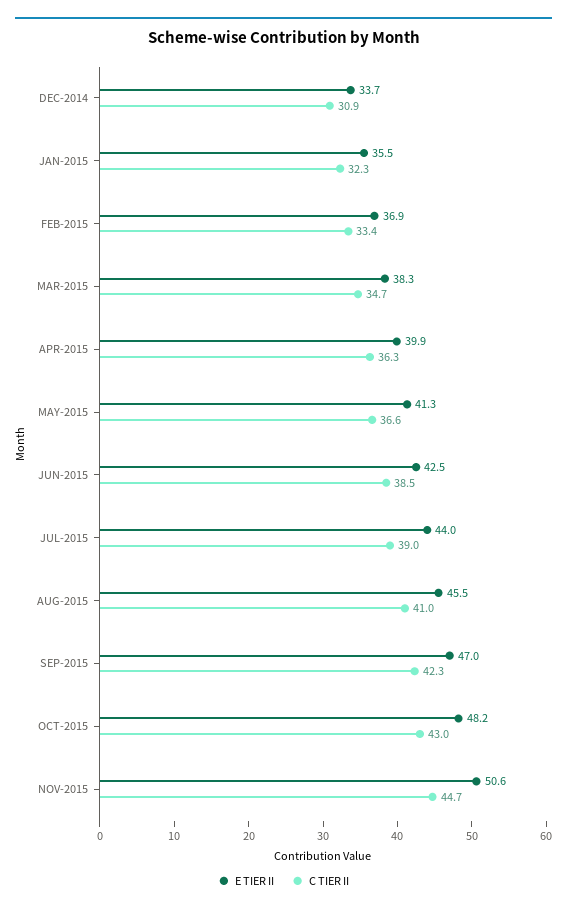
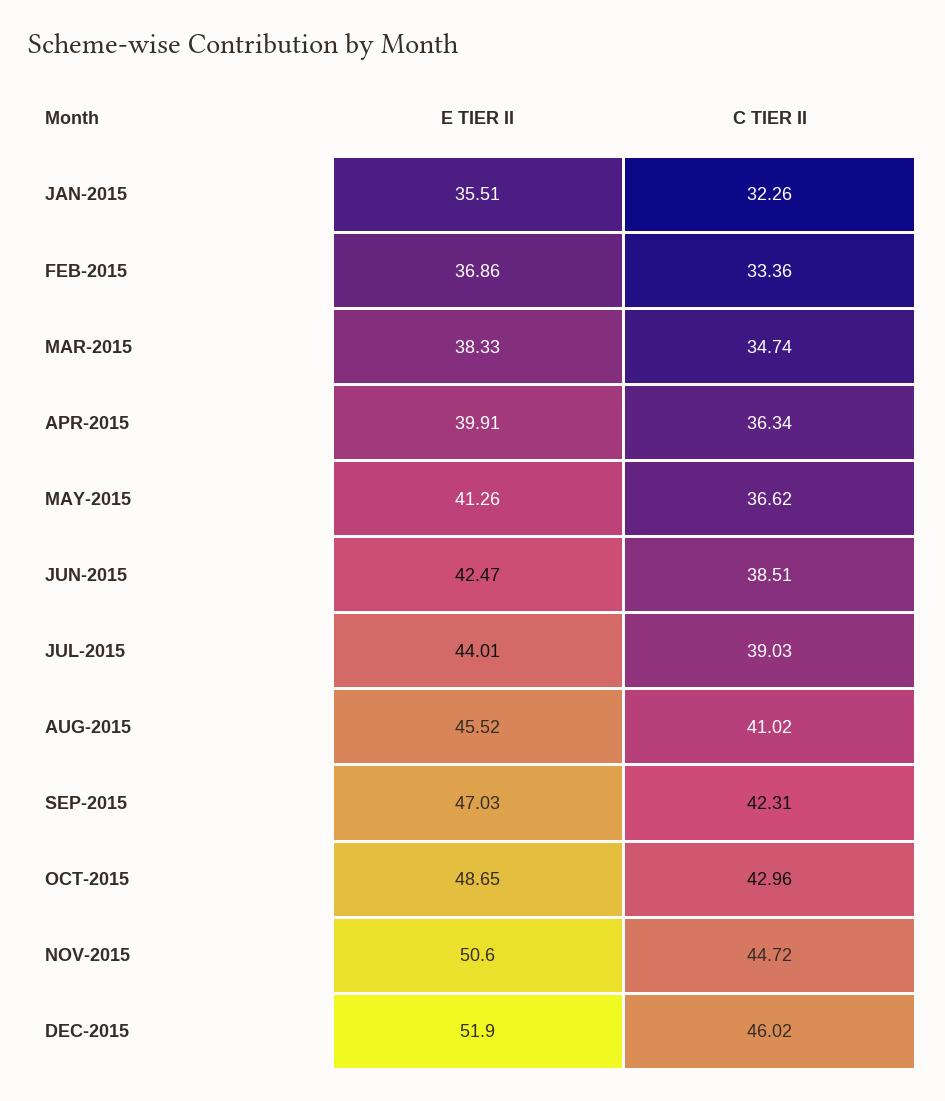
E TIER II, DEC-2014: 33.7 -> none
C TIER II, DEC-2014: 30.9 -> none
E TIER II, OCT-2015: 48.2 -> 48.65
E TIER II, DEC-2015: none -> 51.9
C TIER II, DEC-2015: none -> 46.02

